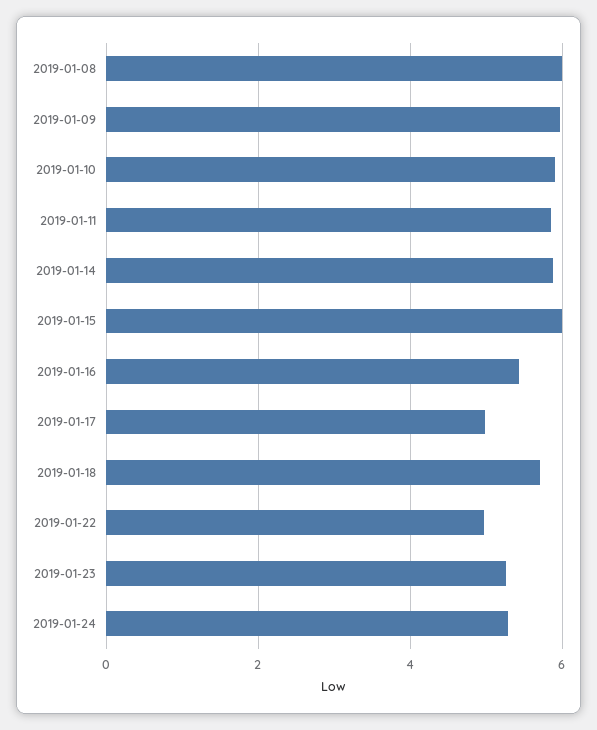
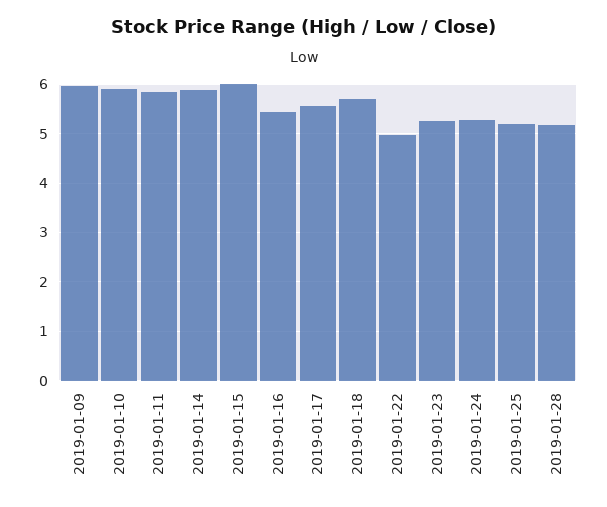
2019-01-08: 6 -> none
2019-01-17: 5 -> 5.6
2019-01-25: none -> 5.2
2019-01-28: none -> 5.2

